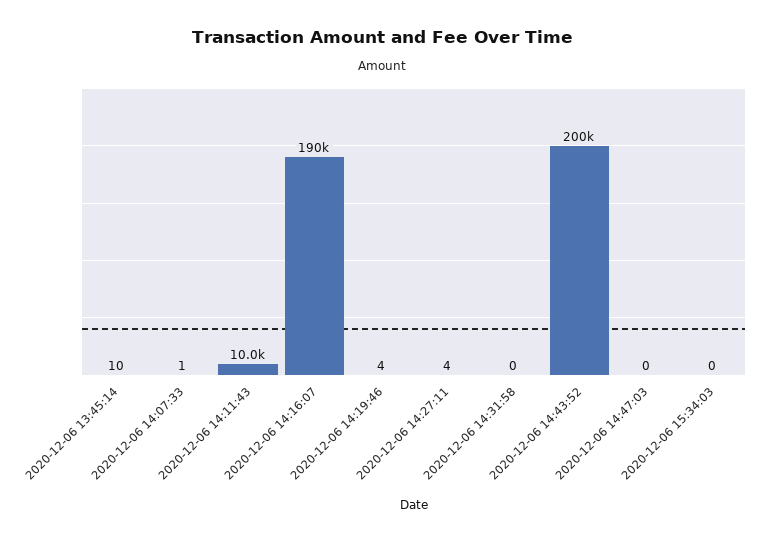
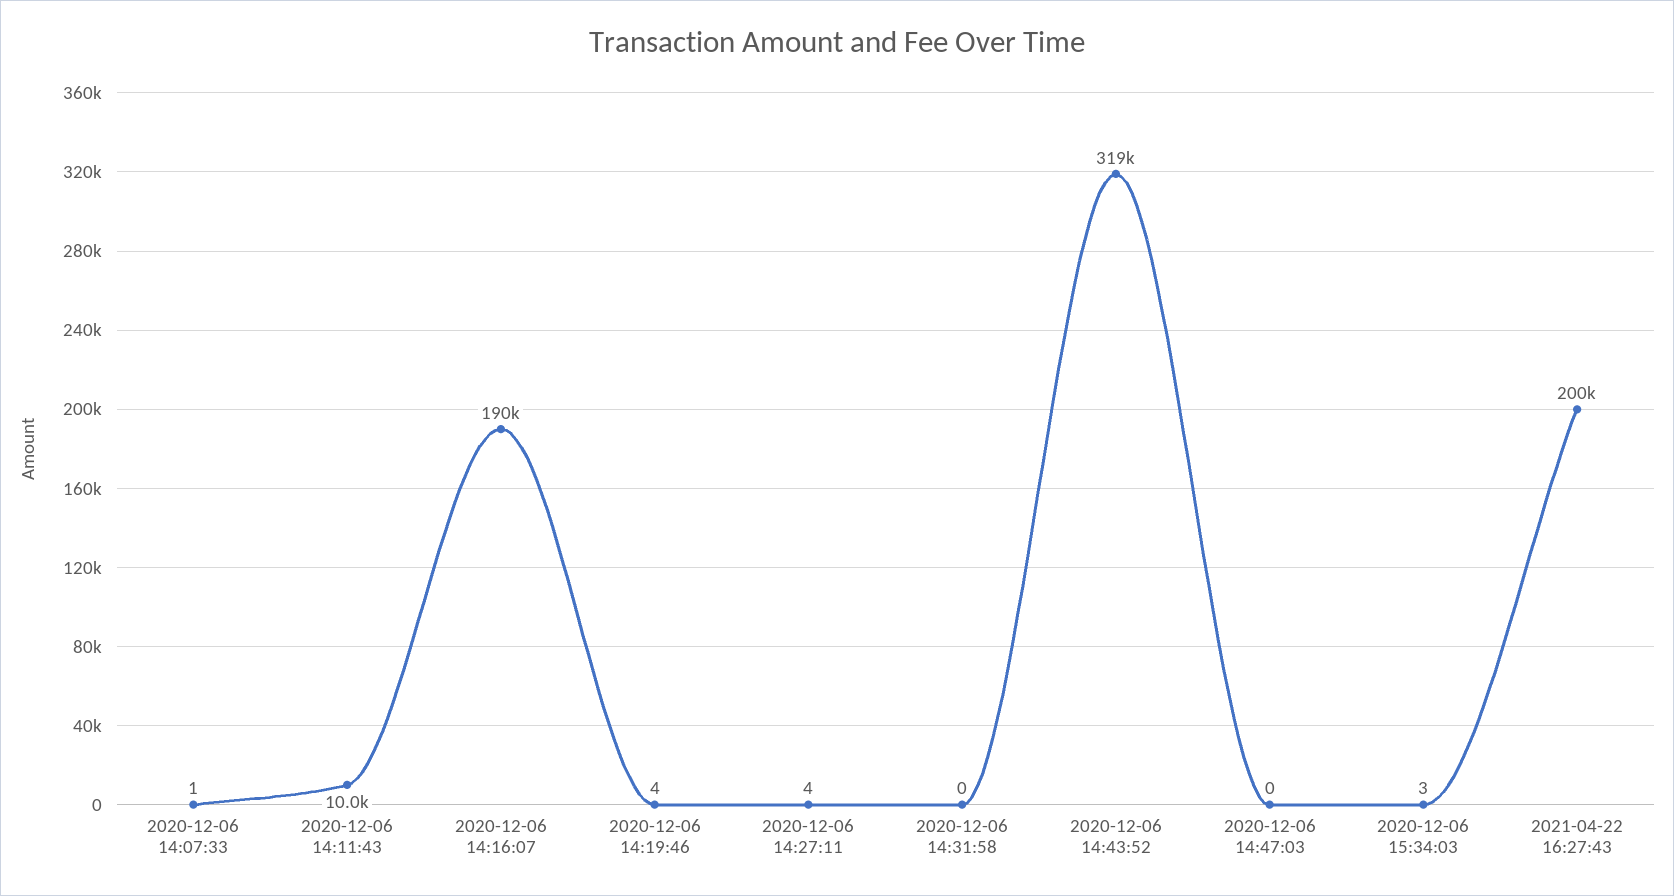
2020-12-06 13:45:14: 10 -> none
2020-12-06 14:43:52: 200000 -> 319000
2020-12-06 15:34:03: 0 -> 3
2021-04-22 16:27:43: none -> 200000

